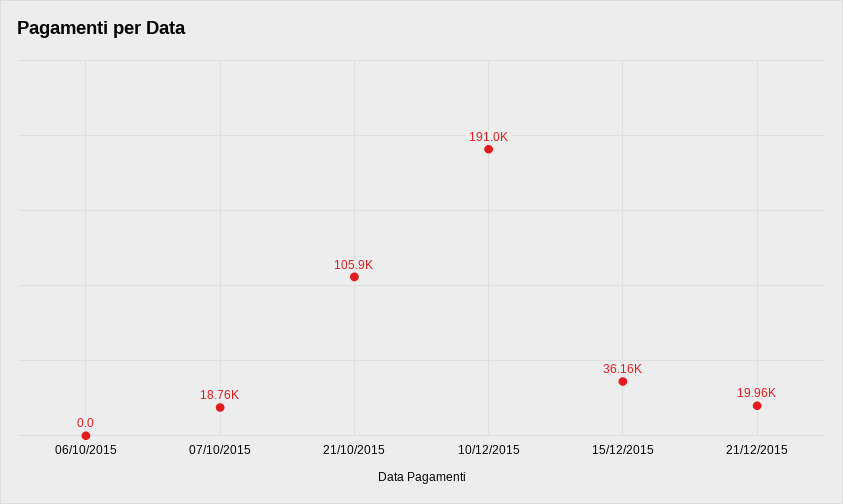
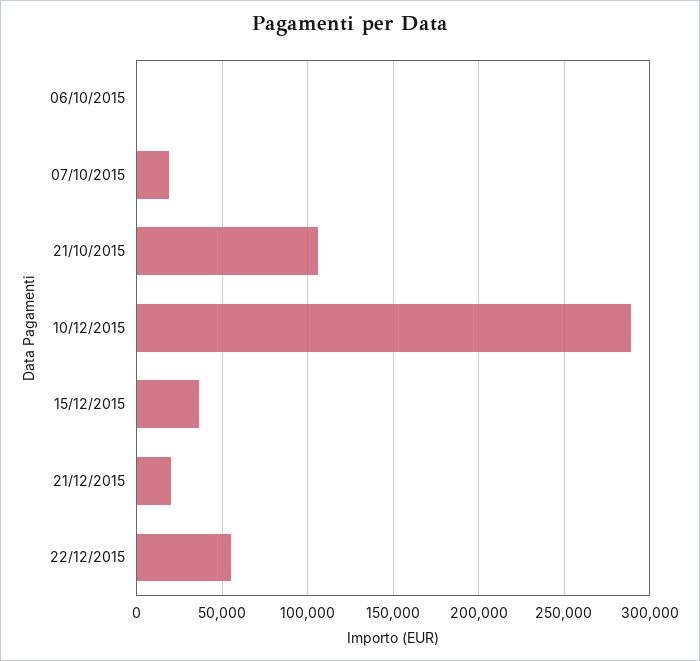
10/12/2015: 191000 -> 290000
22/12/2015: none -> 55000

